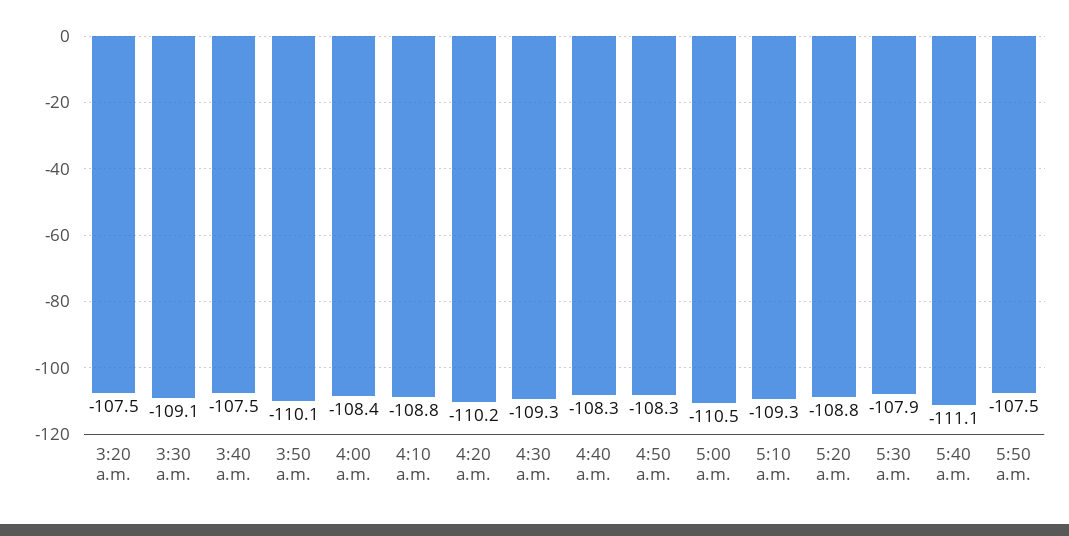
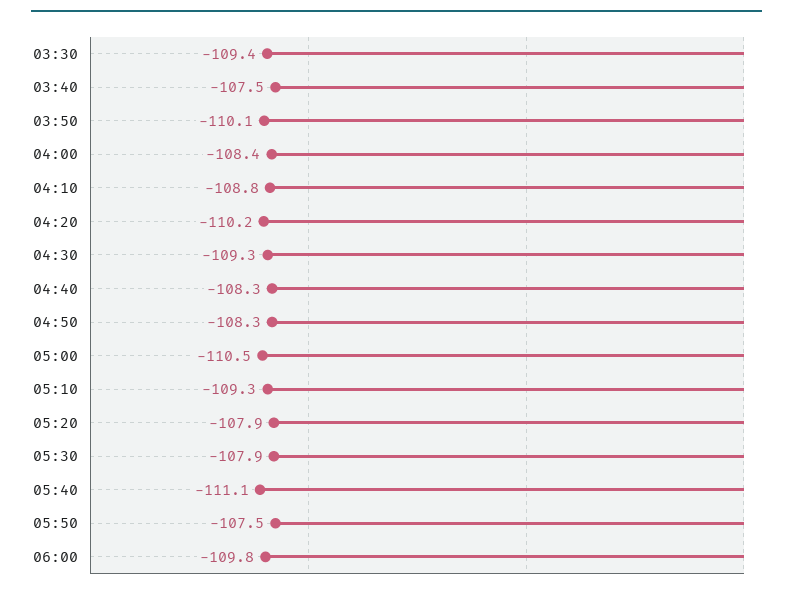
3:20 a.m.: -107.5 -> none
3:30 a.m.: -109.1 -> -109.4
5:20 a.m.: -108.8 -> -107.9
06:00: none -> -109.8

